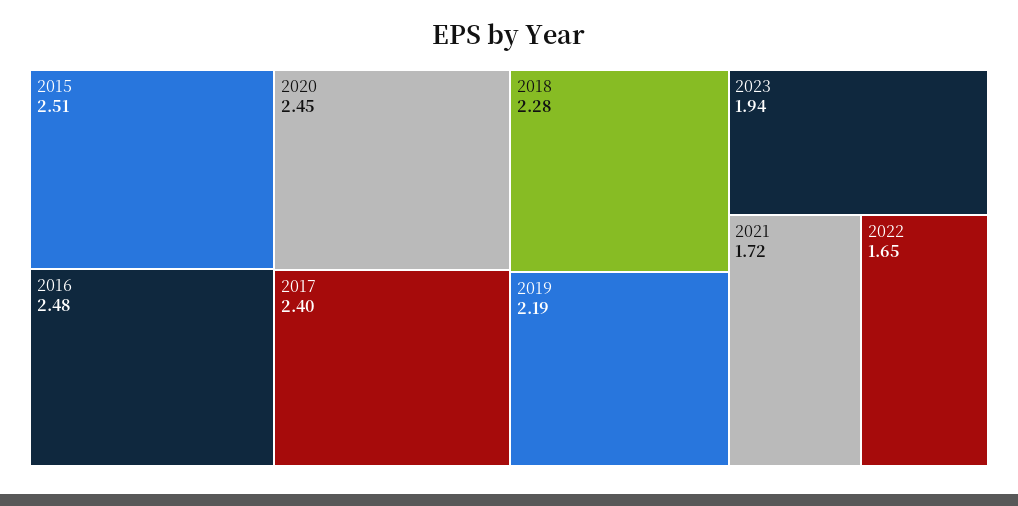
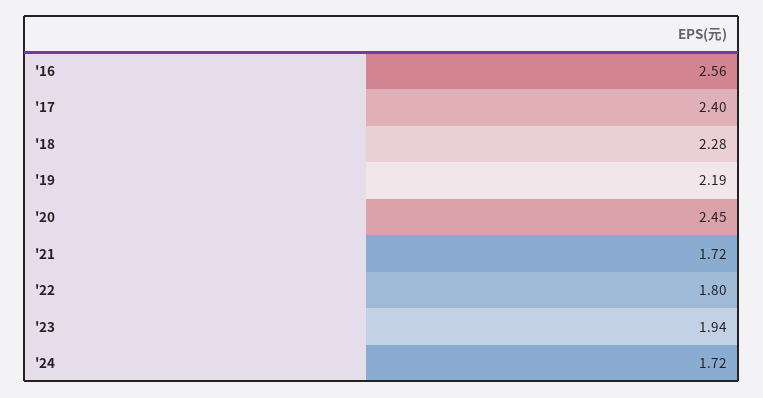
2015: 2.51 -> none
2016: 2.48 -> 2.56
2022: 1.65 -> 1.8
'24: none -> 1.72

